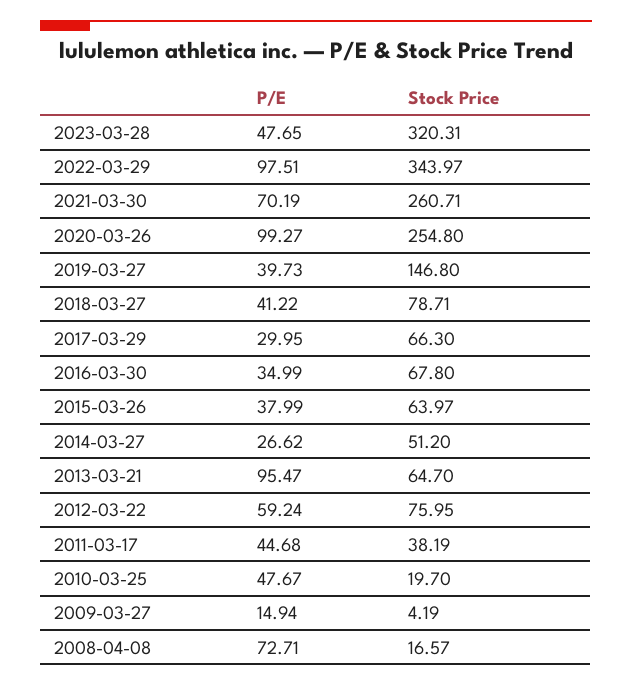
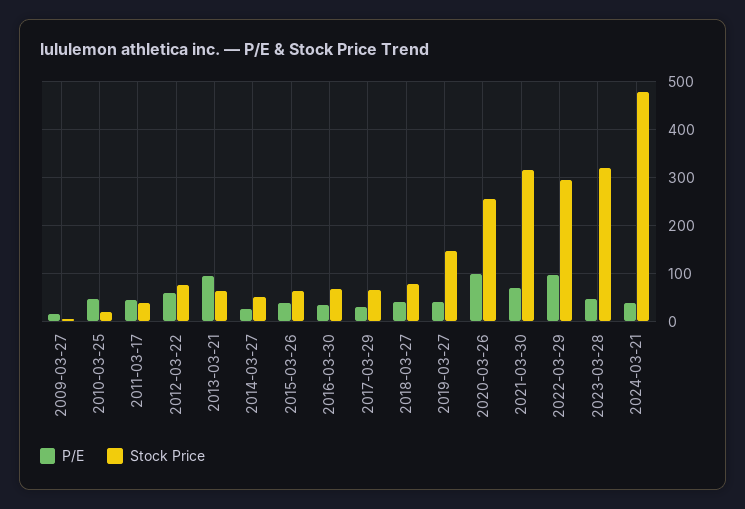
Stock Price, 2022-03-29: 343.97 -> 300
Stock Price, 2021-03-30: 260.71 -> 320
P/E, 2008-04-08: 72.71 -> none
Stock Price, 2008-04-08: 16.57 -> none
P/E, 2024-03-21: none -> 40
Stock Price, 2024-03-21: none -> 480

